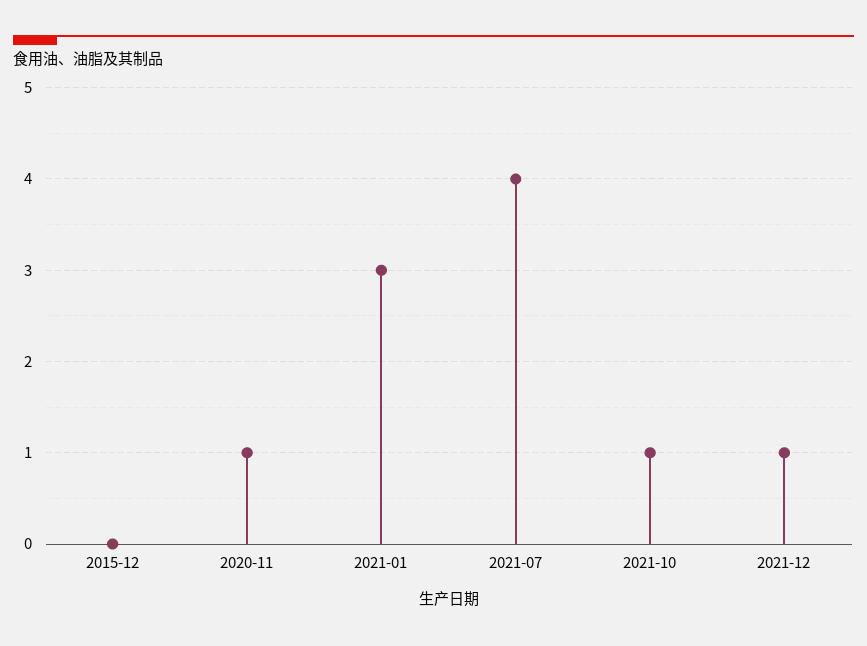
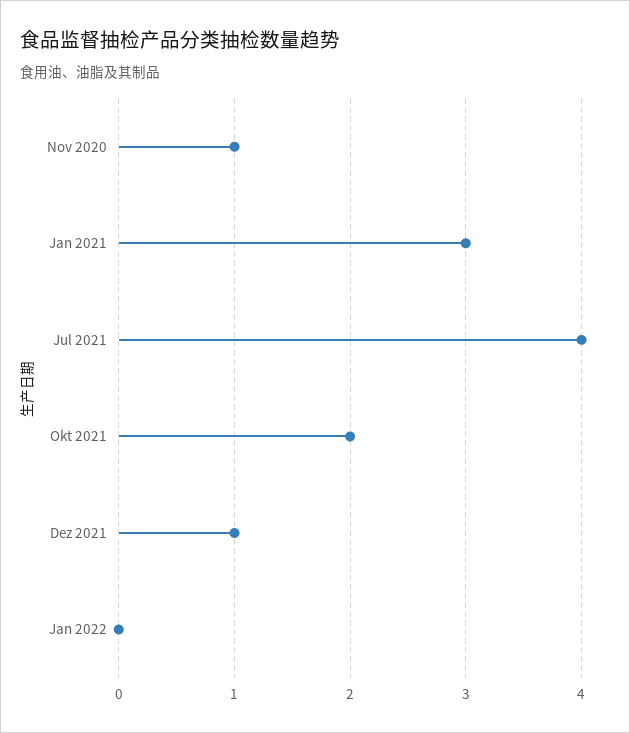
2015-12: 0 -> none
2021-10: 1 -> 2
Jan 2022: none -> 0

